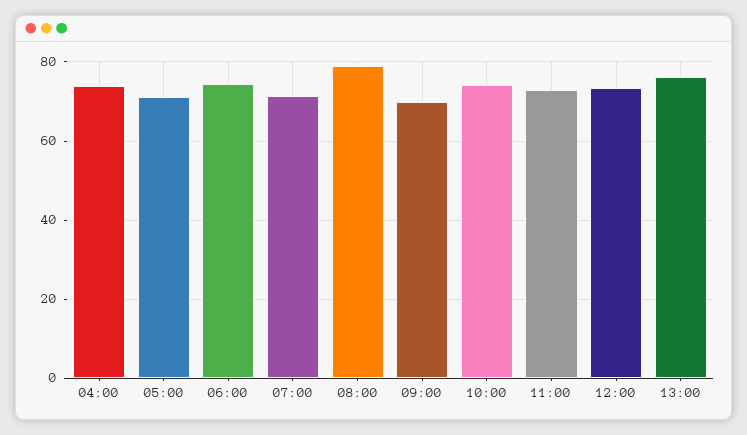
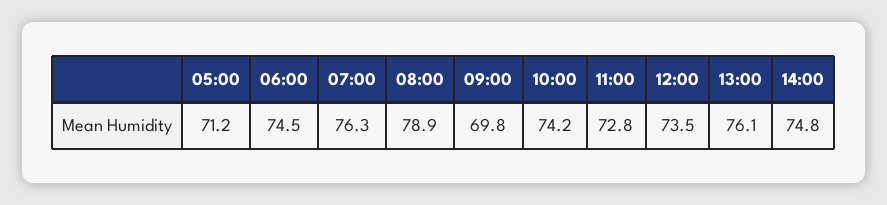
04:00: 74 -> none
07:00: 72 -> 76.3
14:00: none -> 74.8

